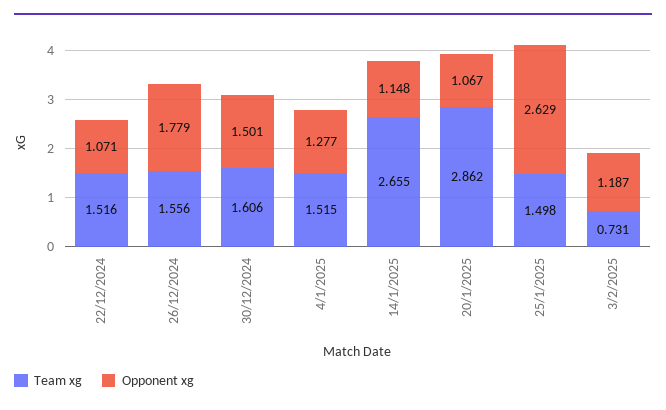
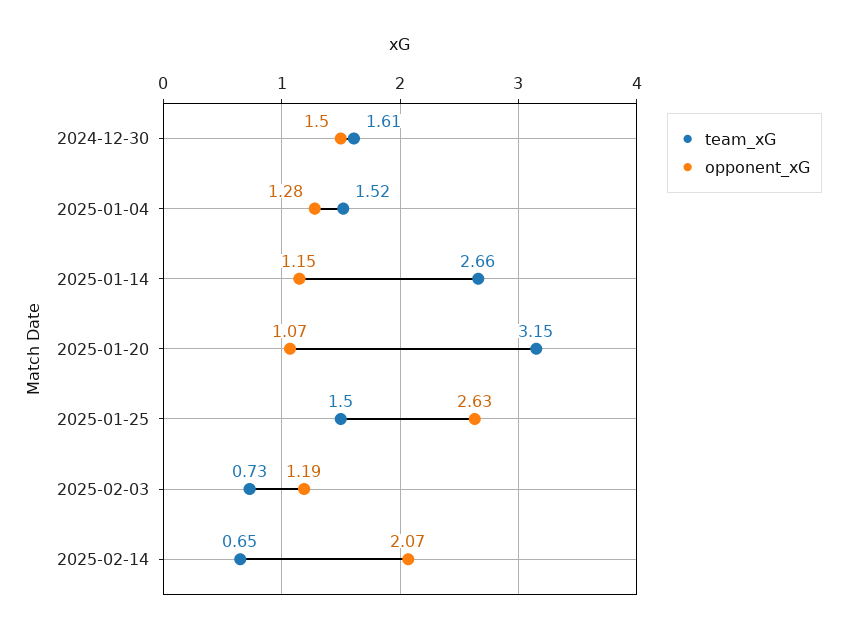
Team xg, 22/12/2024: 1.516 -> none
Opponent xg, 22/12/2024: 1.071 -> none
Team xg, 26/12/2024: 1.556 -> none
Opponent xg, 26/12/2024: 1.779 -> none
Team xg, 20/1/2025: 2.862 -> 3.15
Team xg, 2025-02-14: none -> 0.65
Opponent xg, 2025-02-14: none -> 2.07

